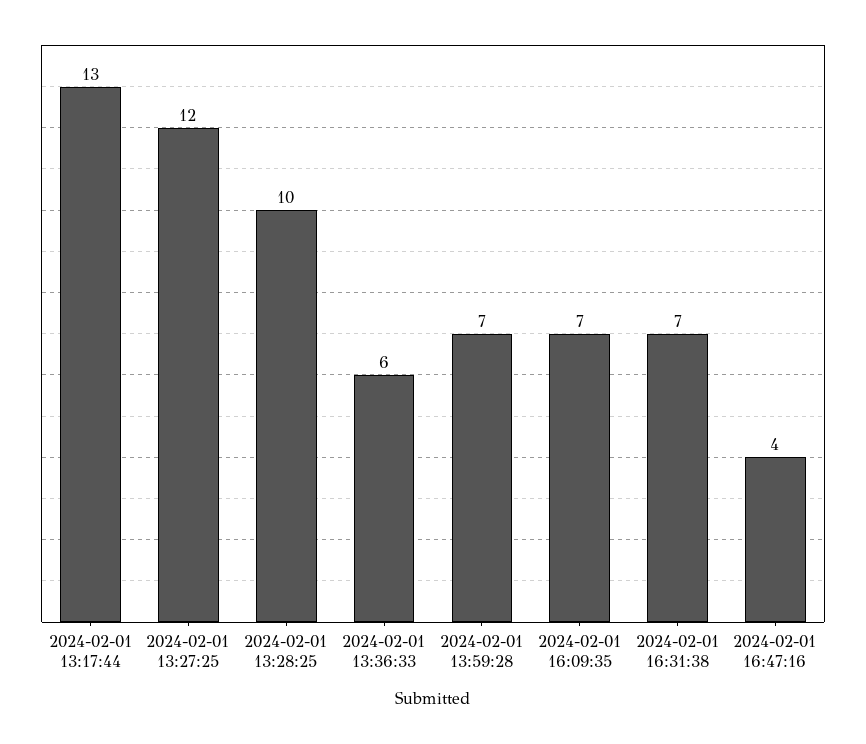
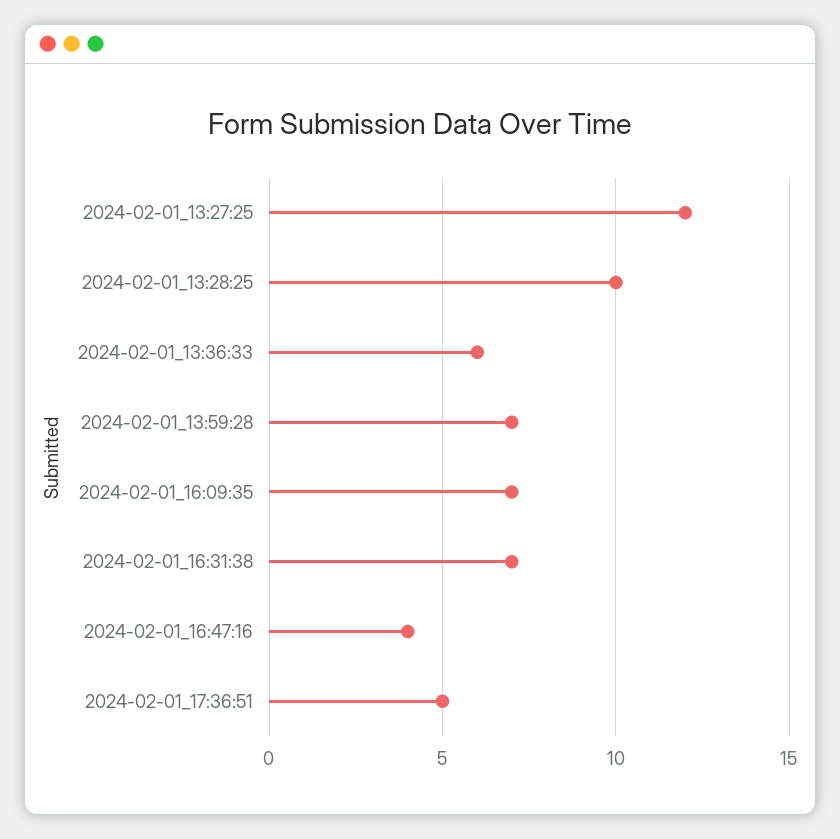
2024-02-01 13:17:44: 13 -> none
2024-02-01_17:36:51: none -> 5

